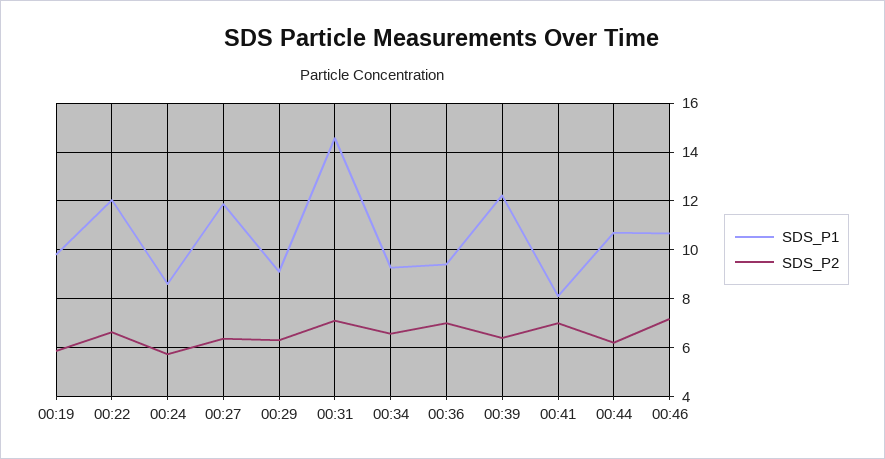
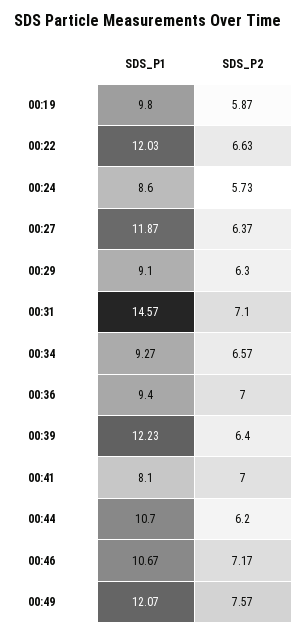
SDS_P1, 00:49: none -> 12.07
SDS_P2, 00:49: none -> 7.57

